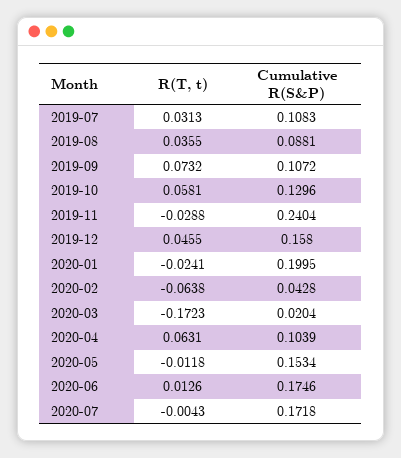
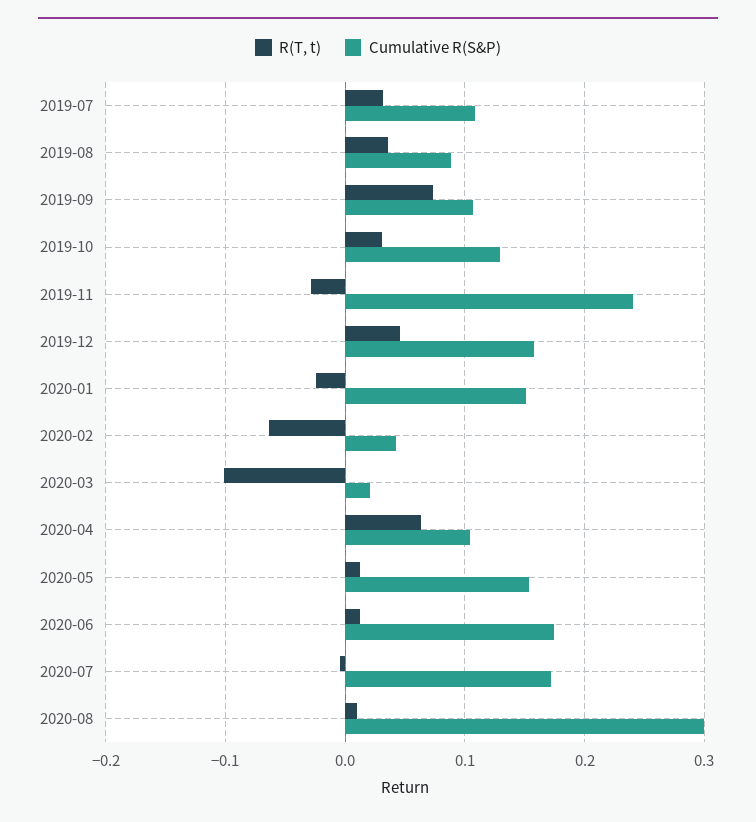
R(T, t), 2019-10: 0.0581 -> 0.03
Cumulative R(S&P), 2020-01: 0.1995 -> 0.15
R(T, t), 2020-03: -0.1723 -> -0.1
R(T, t), 2020-05: -0.0118 -> 0.01
R(T, t), 2020-08: none -> 0.01
Cumulative R(S&P), 2020-08: none -> 0.3

